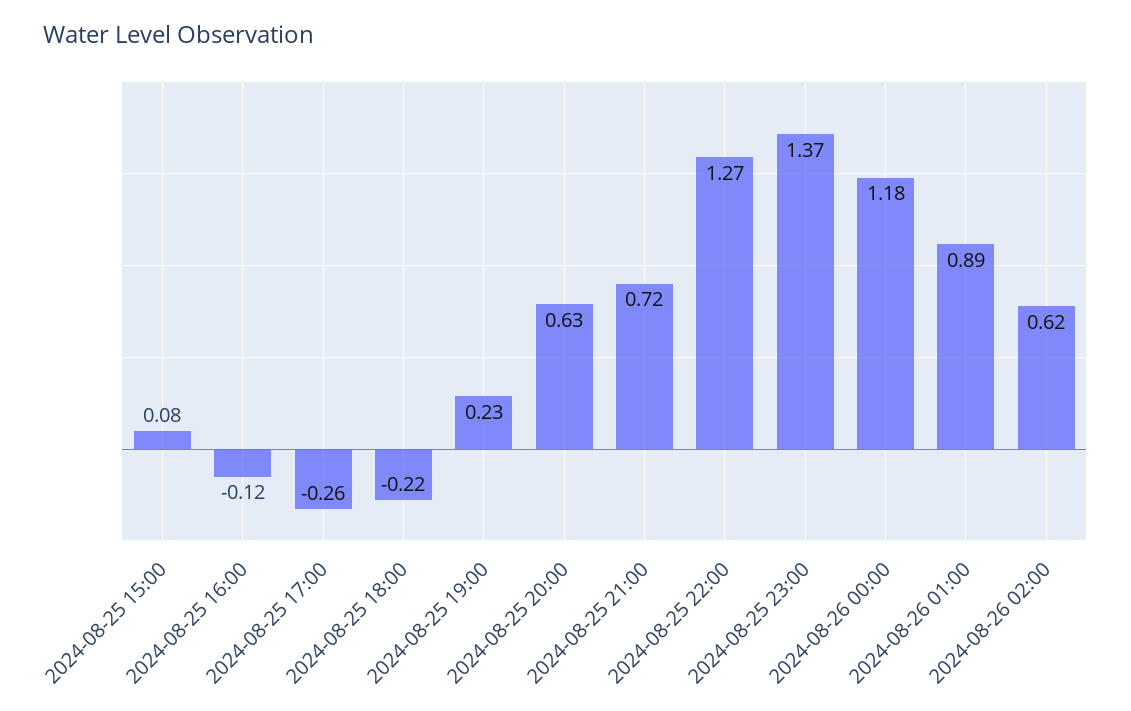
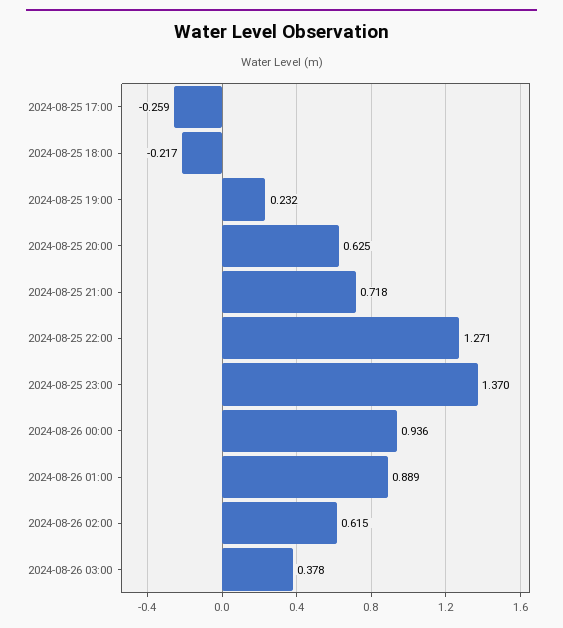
2024-08-25 15:00: 0.08 -> none
2024-08-25 16:00: -0.12 -> none
2024-08-26 00:00: 1.18 -> 0.936
2024-08-26 03:00: none -> 0.378

